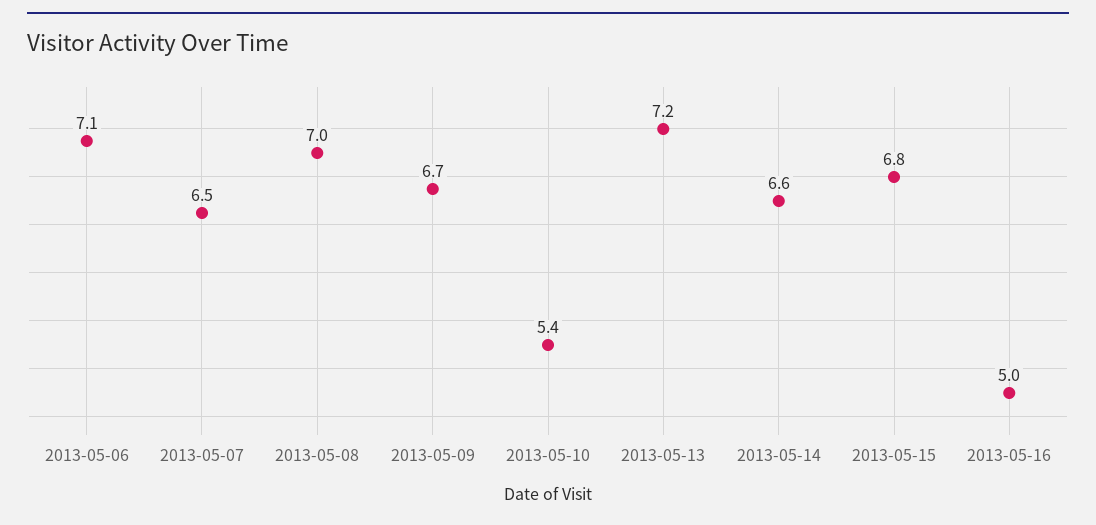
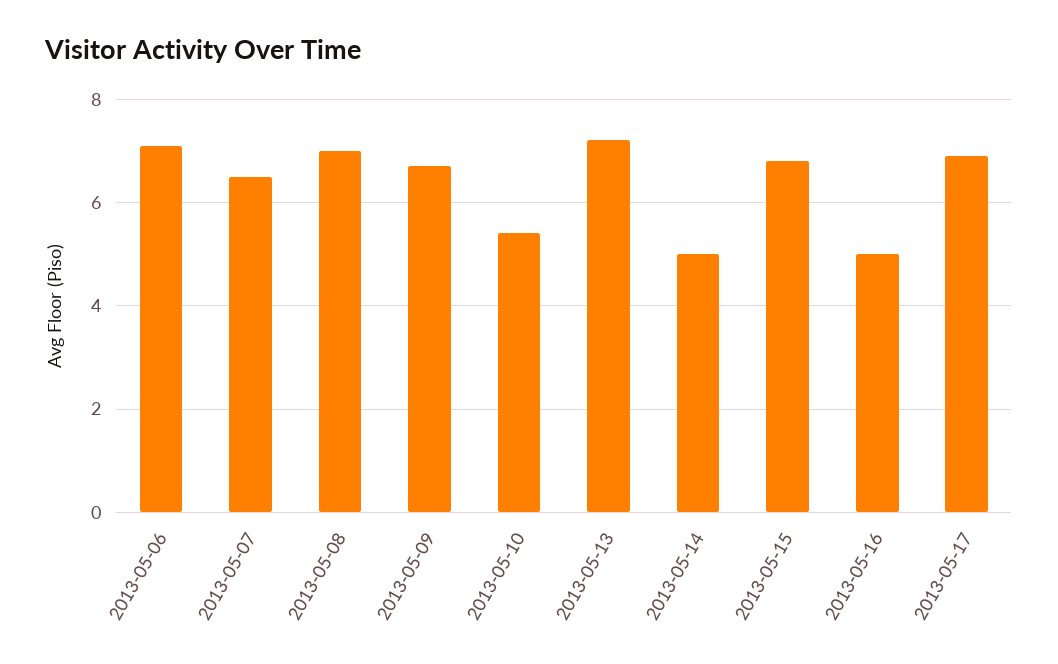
2013-05-14: 6.6 -> 5
2013-05-17: none -> 7

